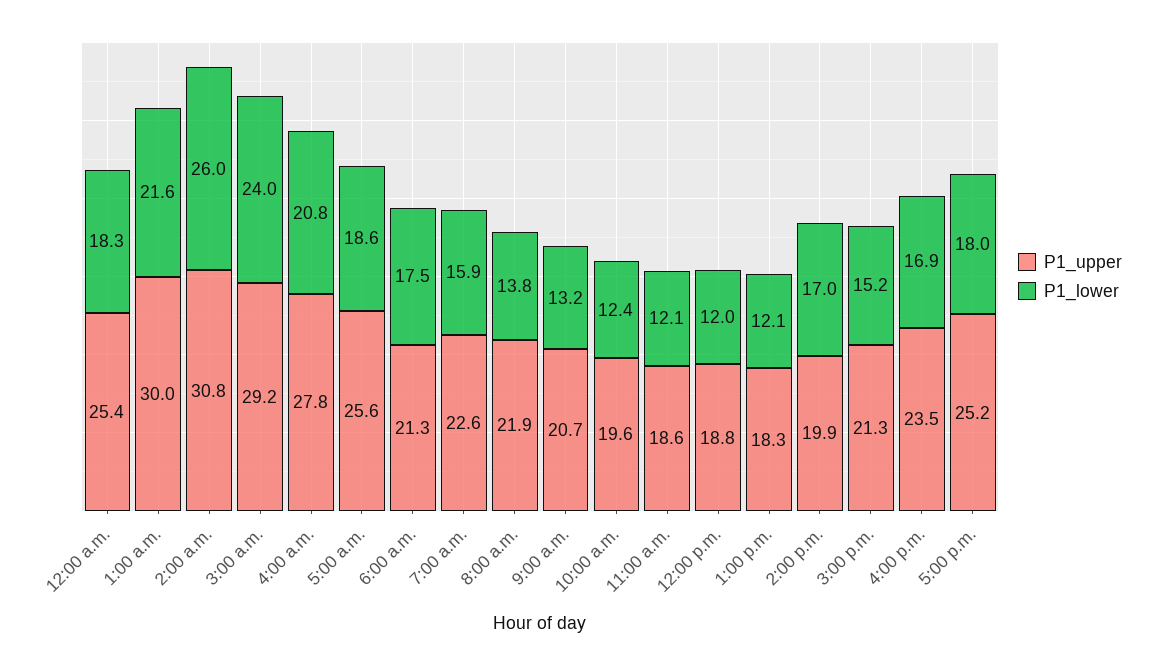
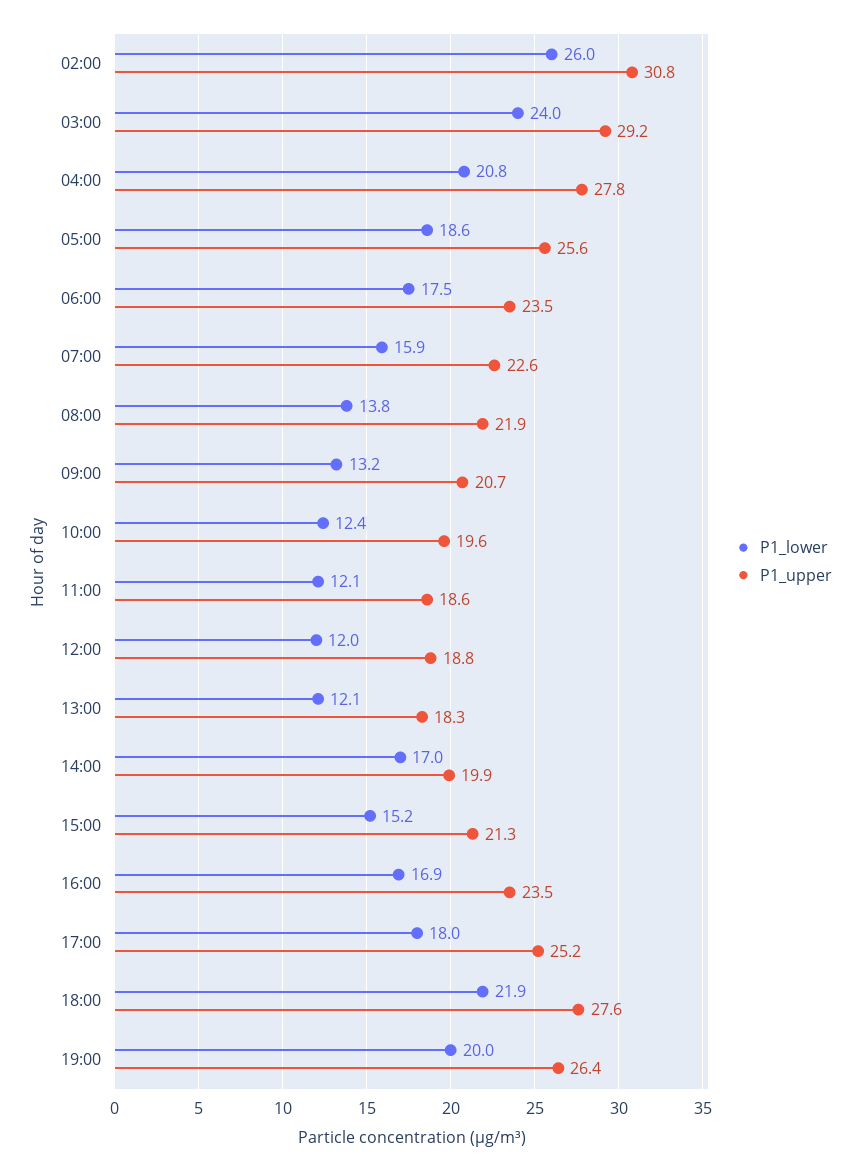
P1_upper, 12:00 a.m.: 25.4 -> none
P1_lower, 12:00 a.m.: 18.3 -> none
P1_upper, 1:00 a.m.: 30 -> none
P1_lower, 1:00 a.m.: 21.6 -> none
P1_upper, 6:00 a.m.: 21.3 -> 23.5
P1_lower, 18:00: none -> 21.9
P1_upper, 18:00: none -> 27.6
P1_lower, 19:00: none -> 20
P1_upper, 19:00: none -> 26.4

